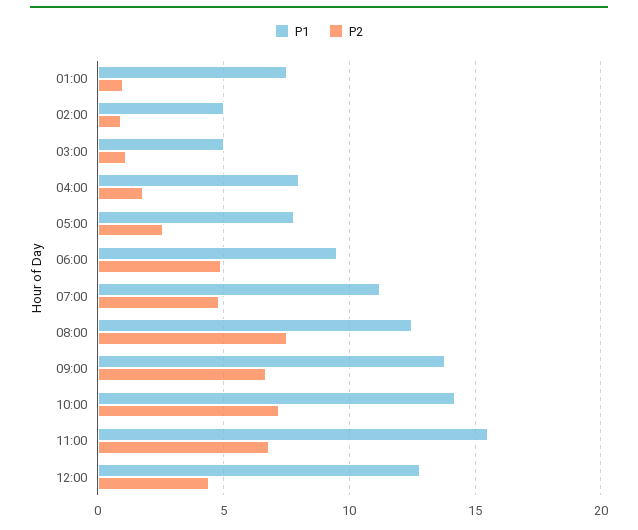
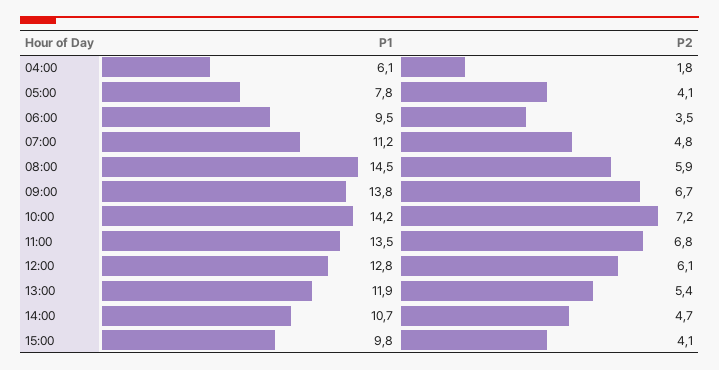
P1, 01:00: 7.5 -> none
P2, 01:00: 1 -> none
P1, 02:00: 5 -> none
P2, 02:00: 1 -> none
P1, 03:00: 5 -> none
P2, 03:00: 1 -> none
P1, 04:00: 8 -> 6.1
P2, 05:00: 2.5 -> 4.1
P2, 06:00: 5 -> 3.5
P1, 08:00: 12.5 -> 14.5
P2, 08:00: 7.5 -> 5.9
P1, 11:00: 15.5 -> 13.5
P2, 12:00: 4.5 -> 6.1
P1, 13:00: none -> 11.9
P2, 13:00: none -> 5.4
P1, 14:00: none -> 10.7
P2, 14:00: none -> 4.7
P1, 15:00: none -> 9.8
P2, 15:00: none -> 4.1

